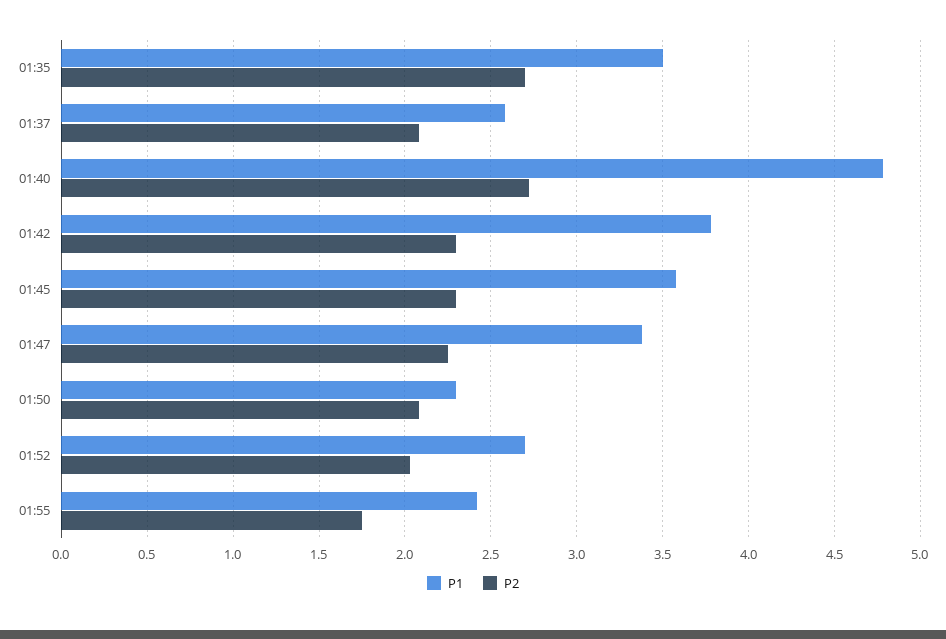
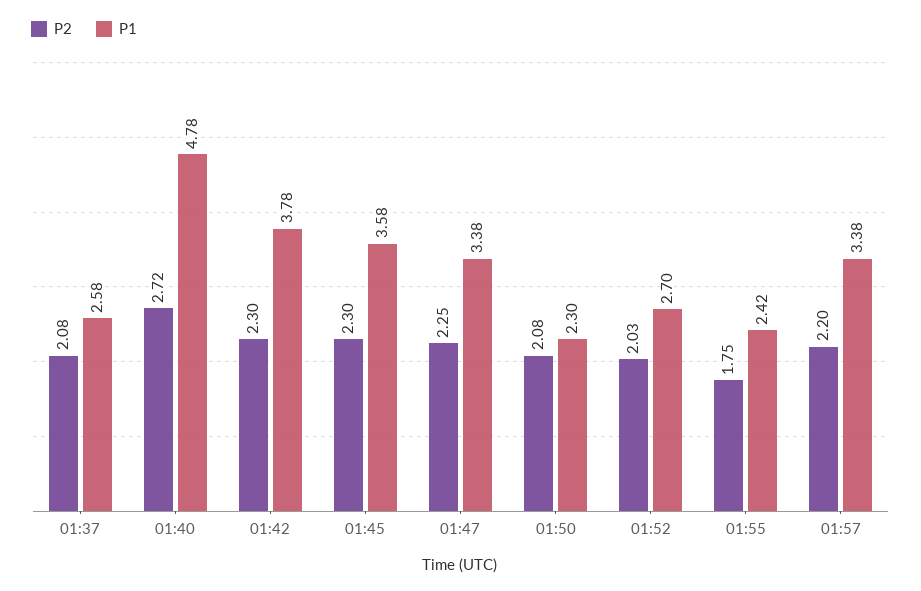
P1, 01:35: 3.5 -> none
P2, 01:35: 2.7 -> none
P2, 01:57: none -> 2.2
P1, 01:57: none -> 3.38

